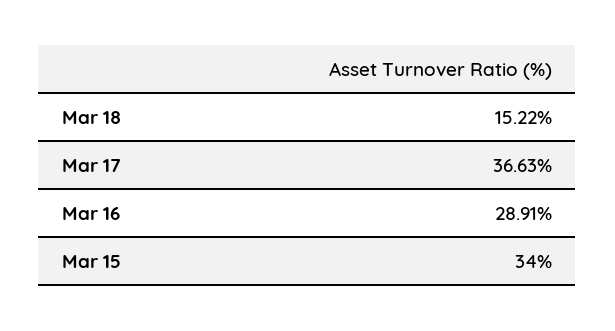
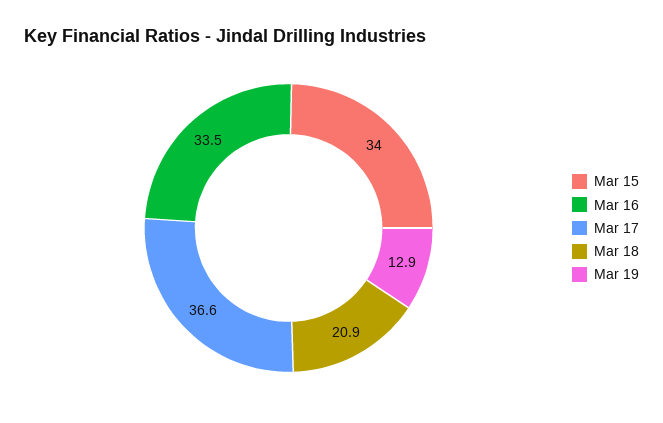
Mar 18: 15.22 -> 20.9
Mar 16: 28.91 -> 33.5
Mar 19: none -> 12.9

